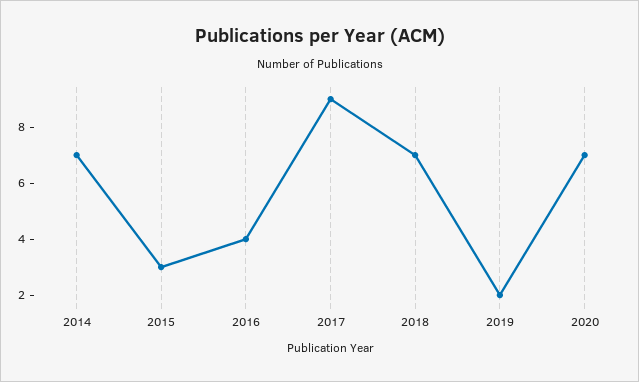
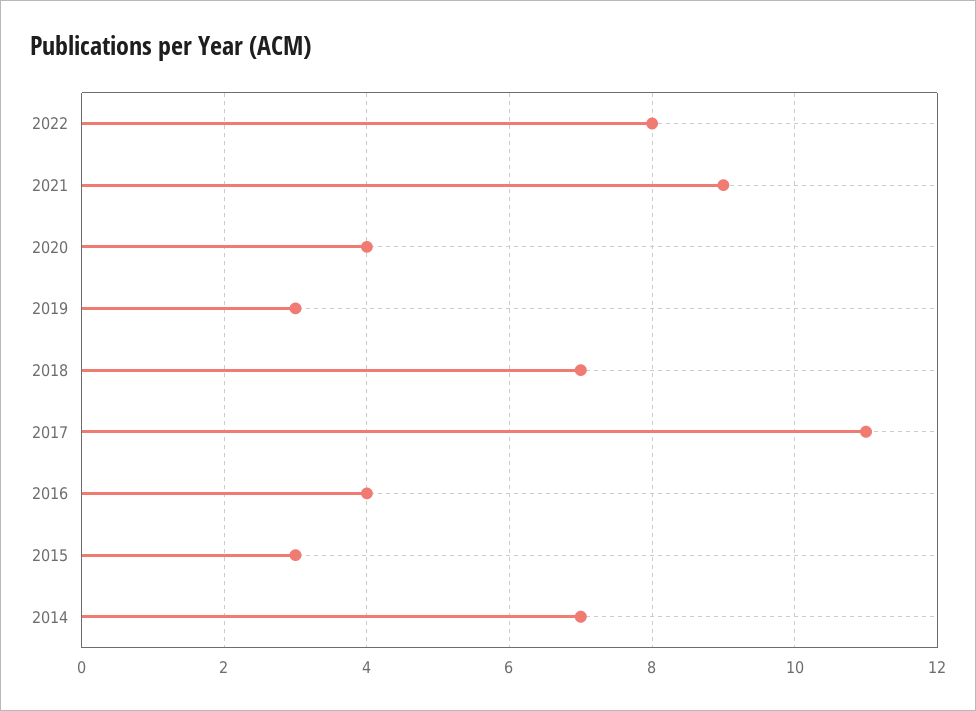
2017: 9 -> 11
2019: 2 -> 3
2020: 7 -> 4
2022: none -> 8
2021: none -> 9

